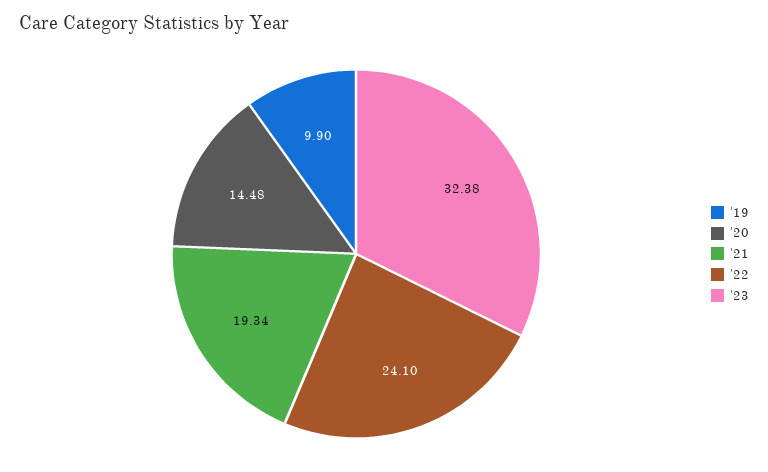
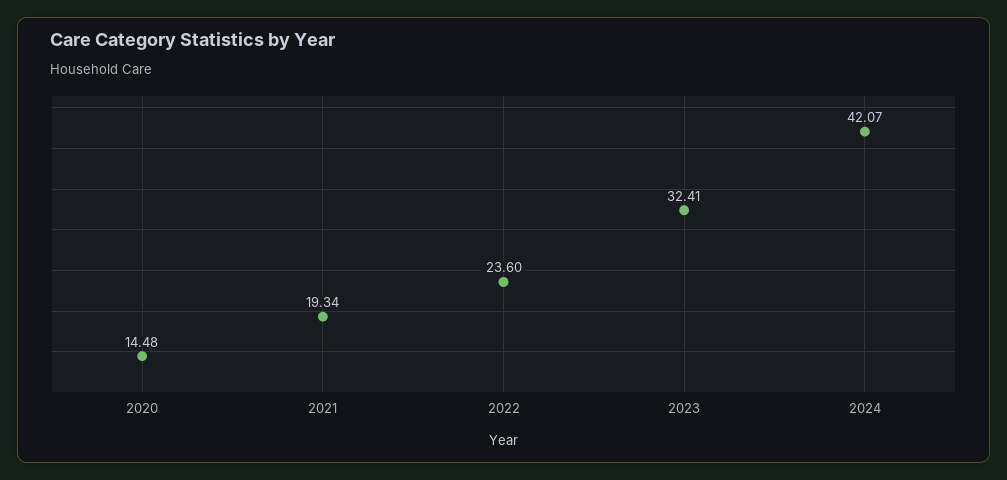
'19: 9.9 -> none
'22: 24.1 -> 23.6
'23: 32.38 -> 32.41
2024: none -> 42.07

